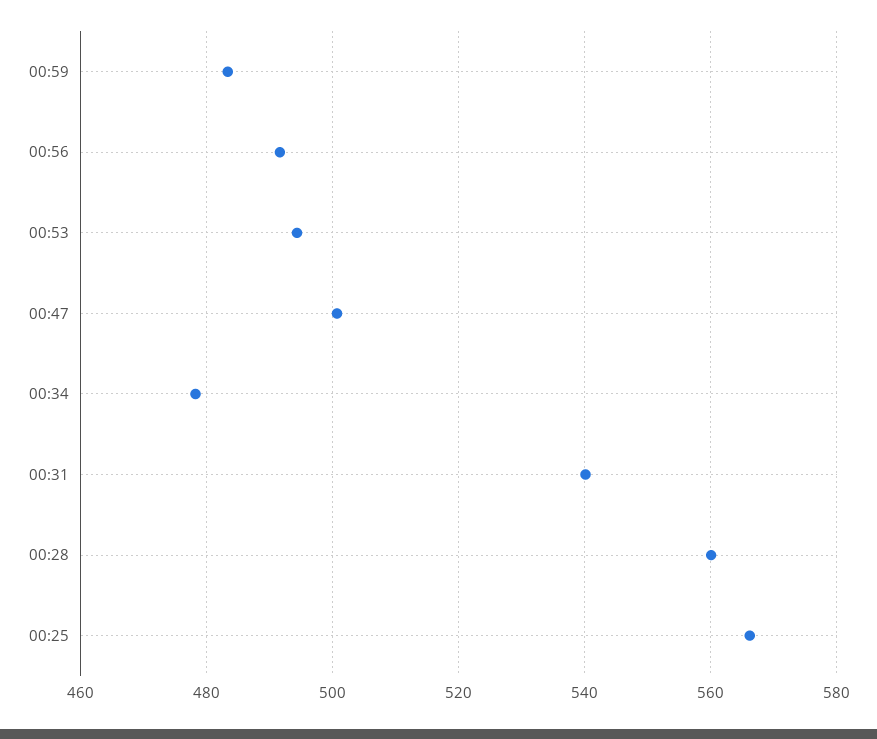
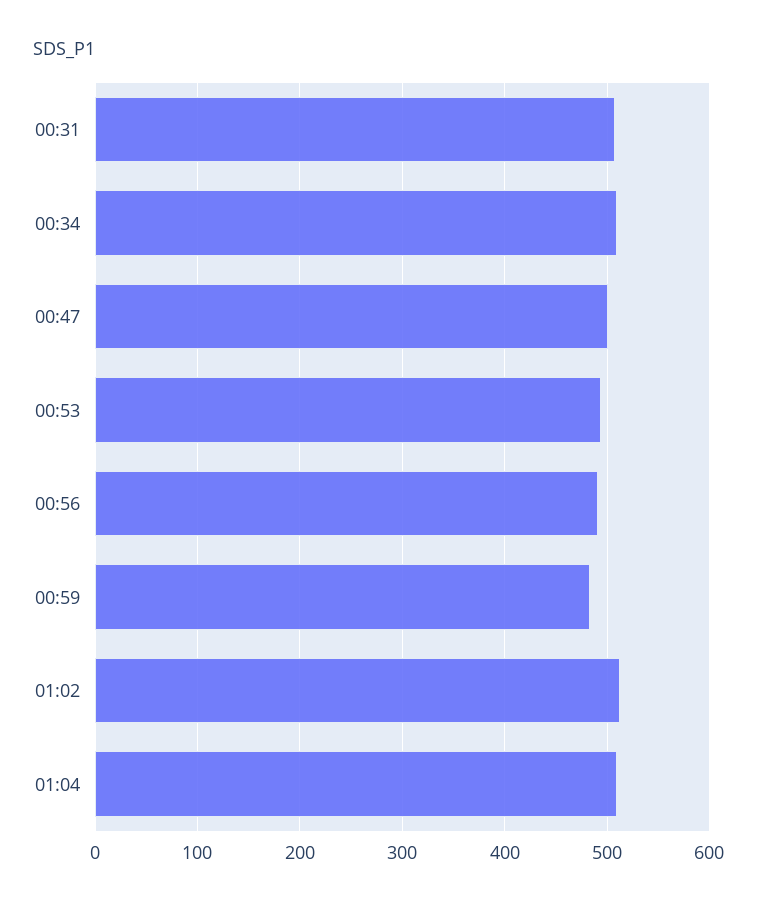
00:34: 478 -> 510
00:31: 540 -> 510
00:28: 560 -> none
00:25: 566 -> none
01:02: none -> 510
01:04: none -> 510

